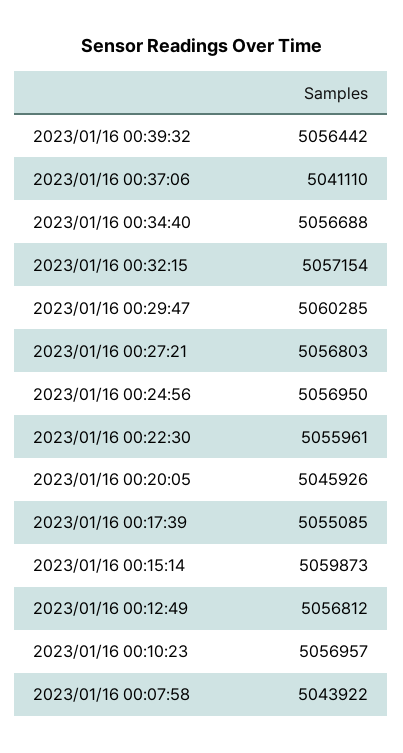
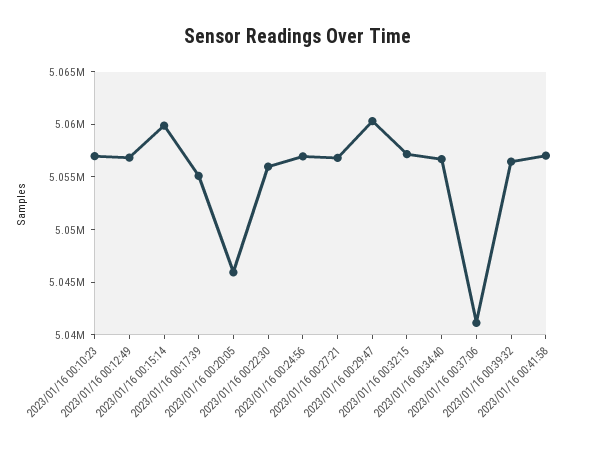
2023/01/16 00:07:58: 5043922 -> none
2023/01/16 00:41:58: none -> 5057000

